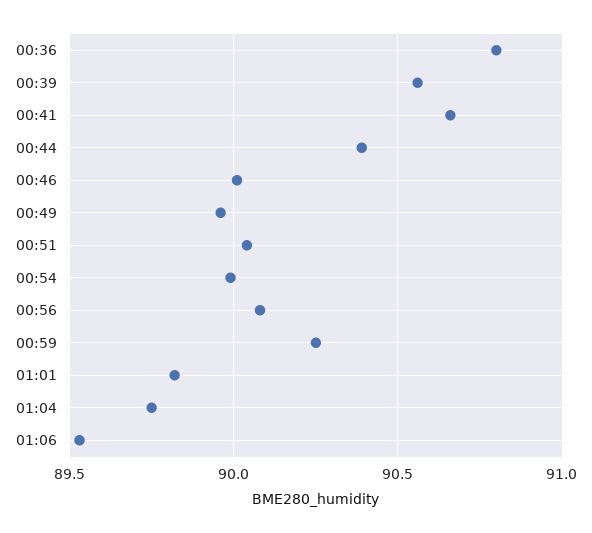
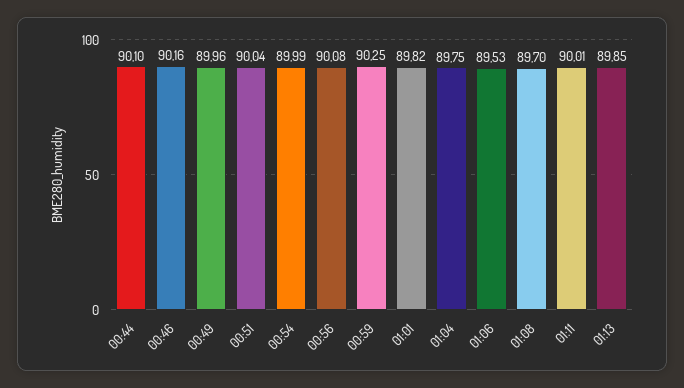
00:36: 90.8 -> none
00:39: 90.55 -> none
00:41: 90.65 -> none
00:44: 90.4 -> 90.1
00:46: 90 -> 90.16
01:08: none -> 89.7
01:11: none -> 90.01
01:13: none -> 89.85

